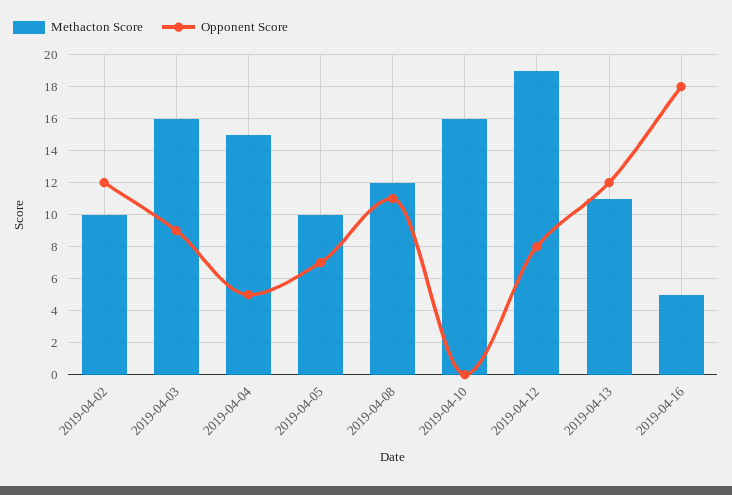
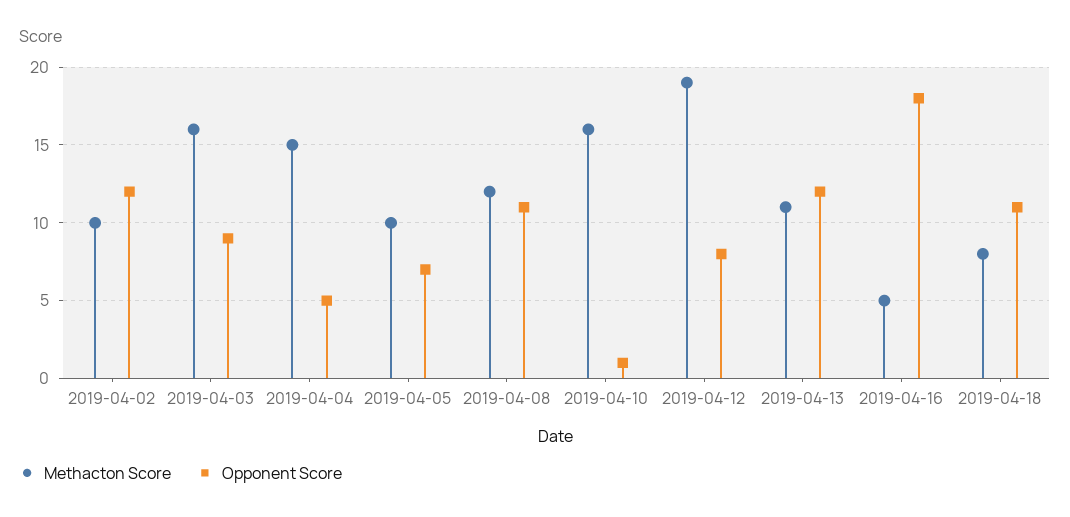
Opponent Score, 2019-04-10: 0 -> 1
Methacton Score, 2019-04-18: none -> 8
Opponent Score, 2019-04-18: none -> 11

